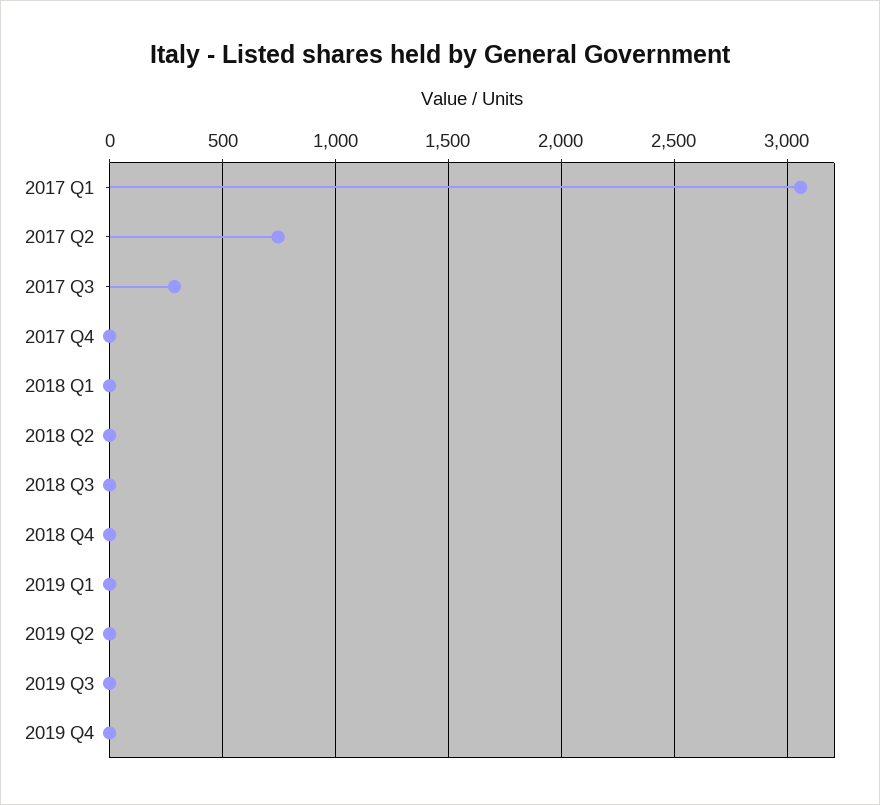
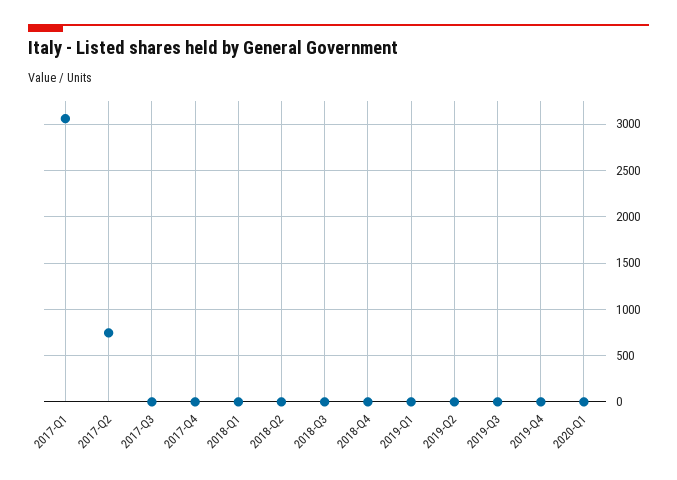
2017 Q3: 300 -> 0
2020-Q1: none -> 0

